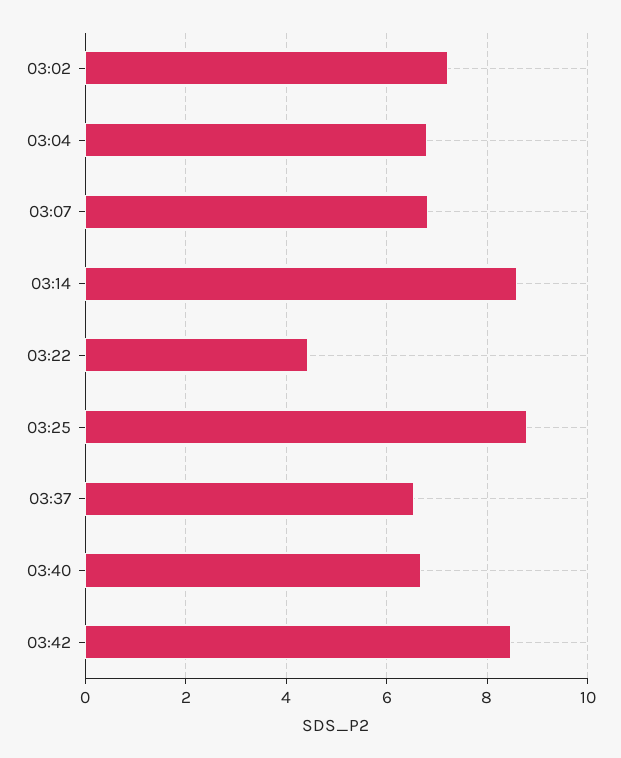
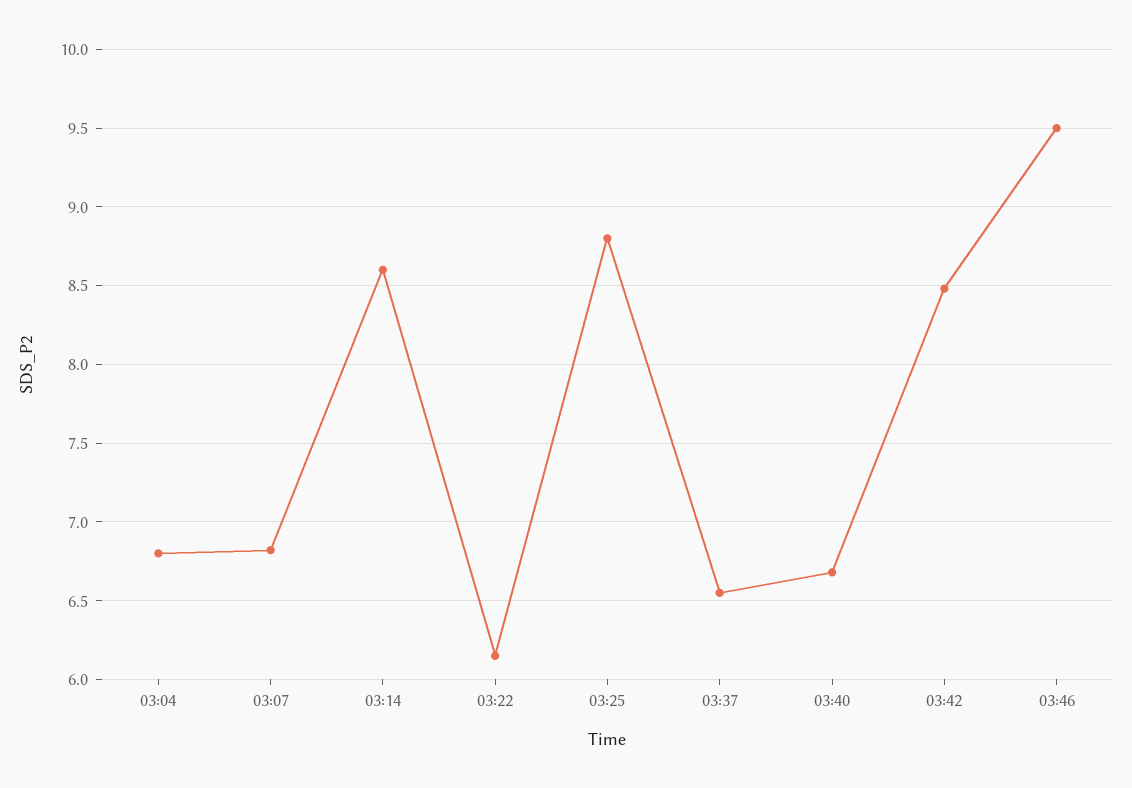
03:02: 7.2 -> none
03:22: 4.4 -> 6.15
03:46: none -> 9.5

